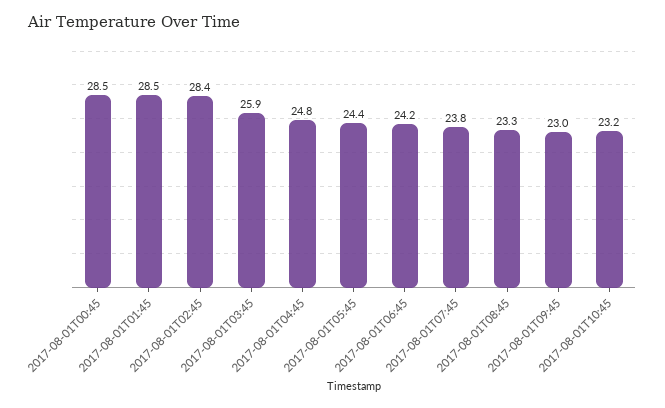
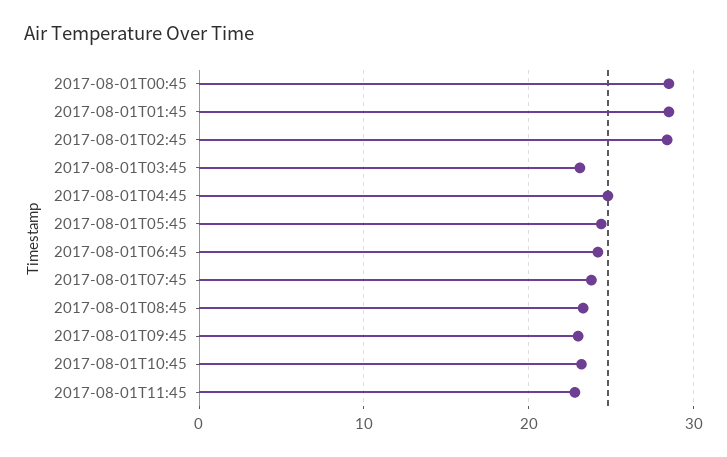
2017-08-01T03:45: 25.9 -> 23
2017-08-01T11:45: none -> 23

